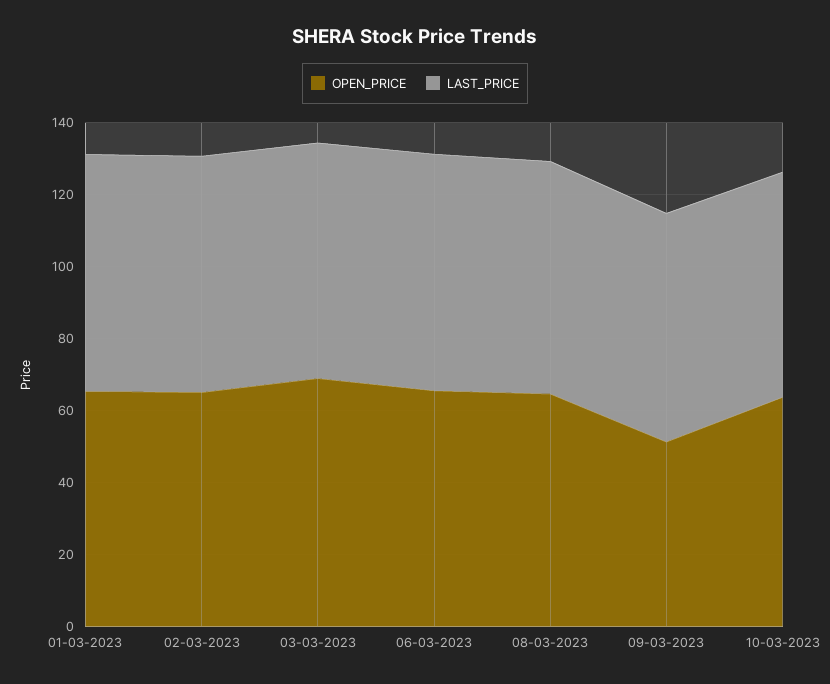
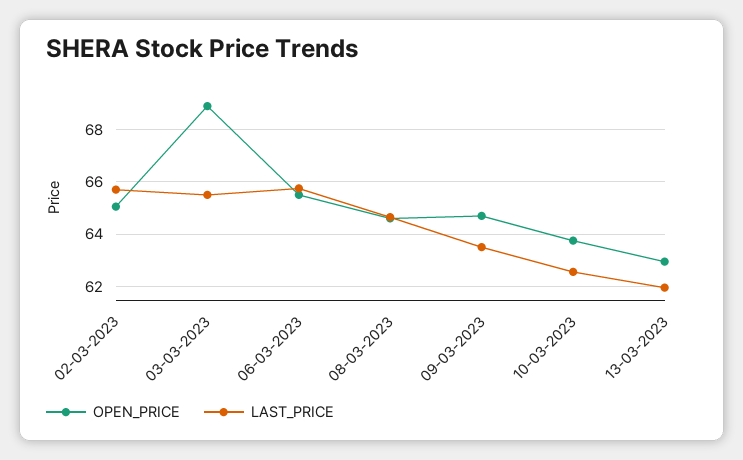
OPEN_PRICE, 01-03-2023: 65 -> none
LAST_PRICE, 01-03-2023: 65 -> none
OPEN_PRICE, 09-03-2023: 50 -> 64.75
OPEN_PRICE, 13-03-2023: none -> 63
LAST_PRICE, 13-03-2023: none -> 62

